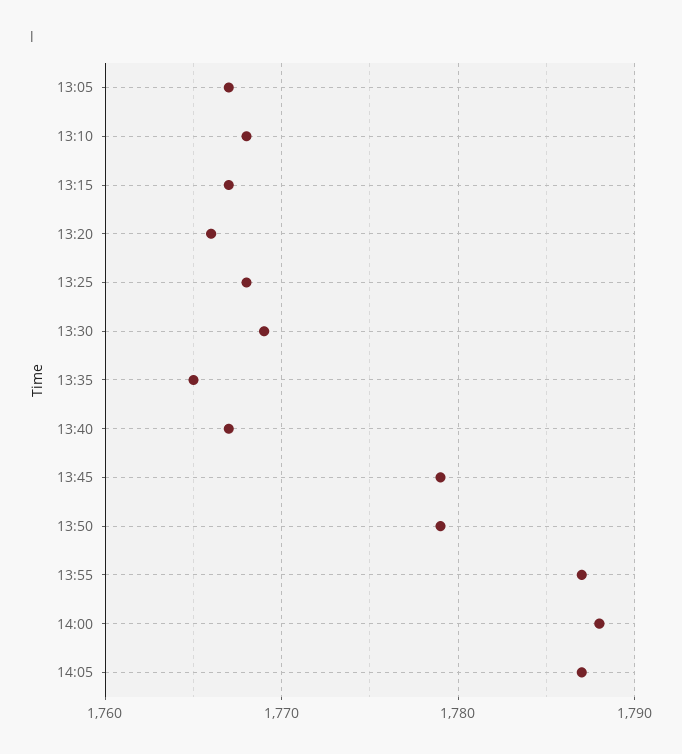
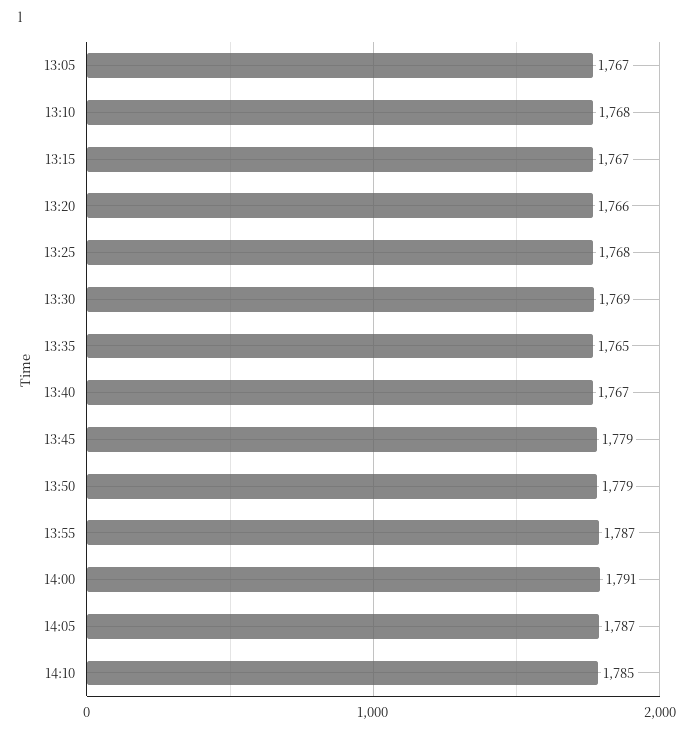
14:00: 1788 -> 1791
14:10: none -> 1785

